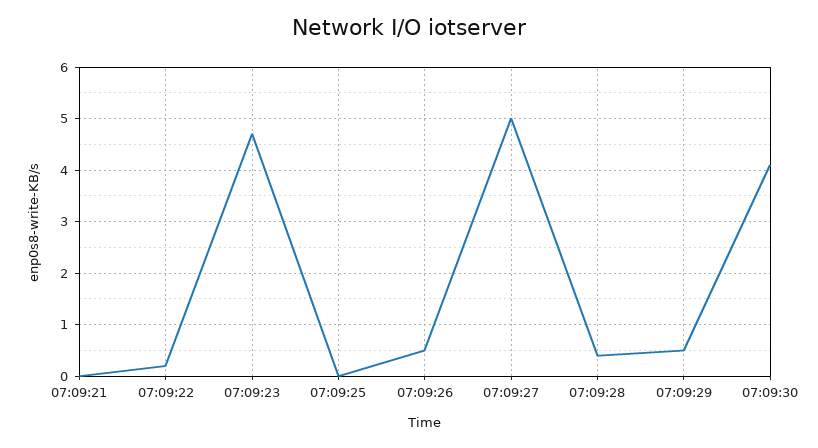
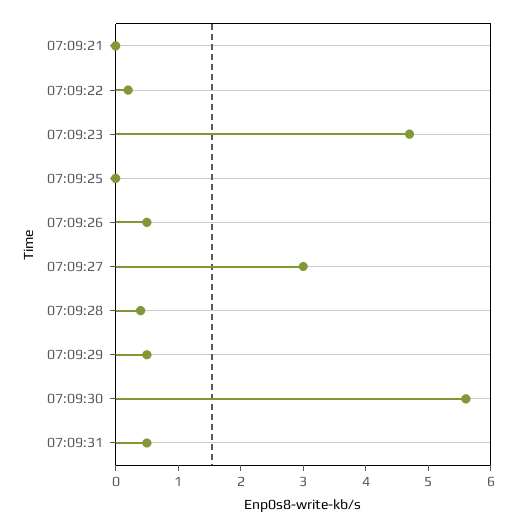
07:09:27: 5 -> 3
07:09:30: 4 -> 5.5
07:09:31: none -> 0.5

